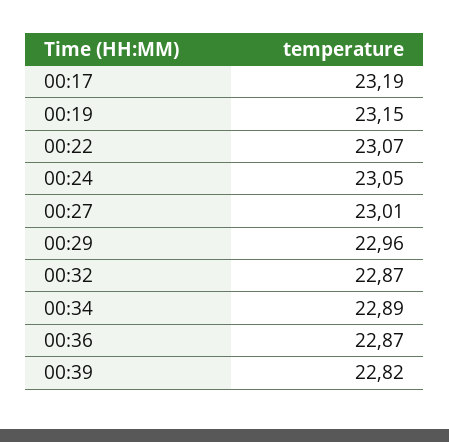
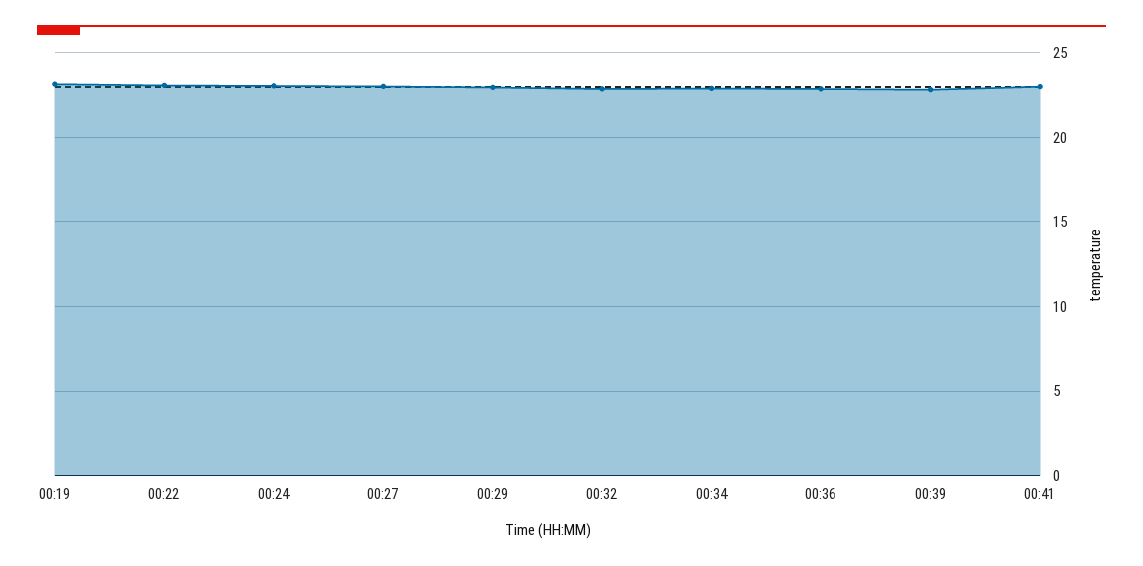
00:17: 23.19 -> none
00:41: none -> 23

